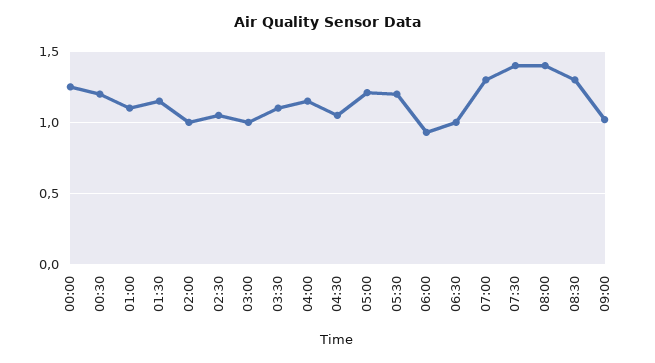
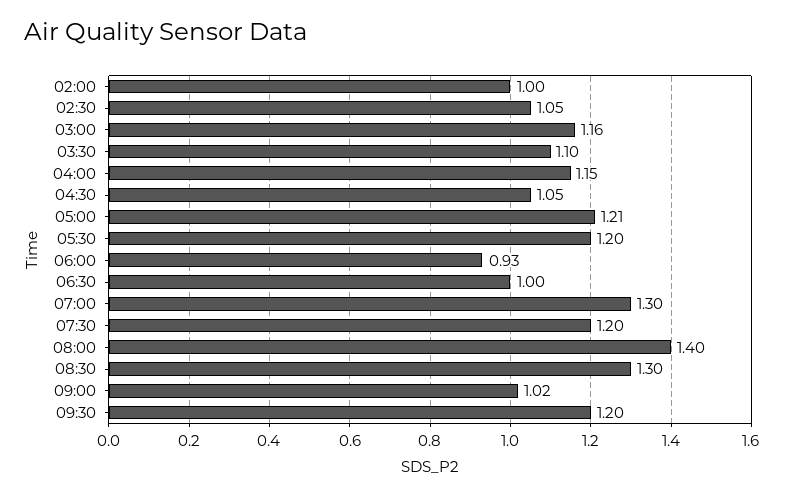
00:00: 1.25 -> none
00:30: 1.2 -> none
01:00: 1.1 -> none
01:30: 1.15 -> none
03:00: 1 -> 1.16
07:30: 1.4 -> 1.2
09:30: none -> 1.2

